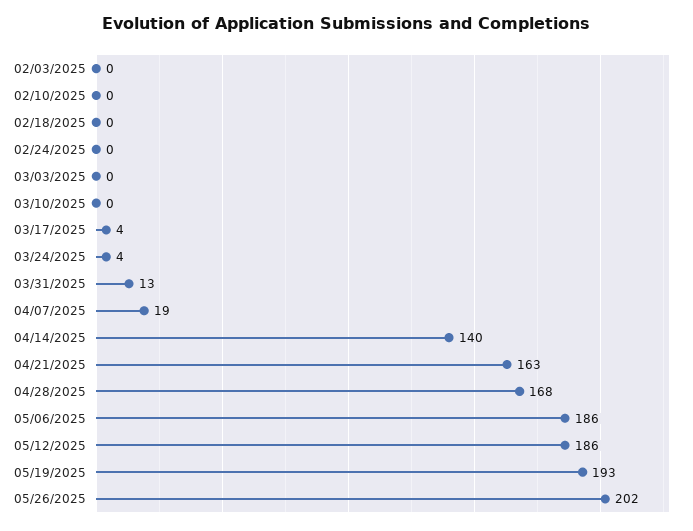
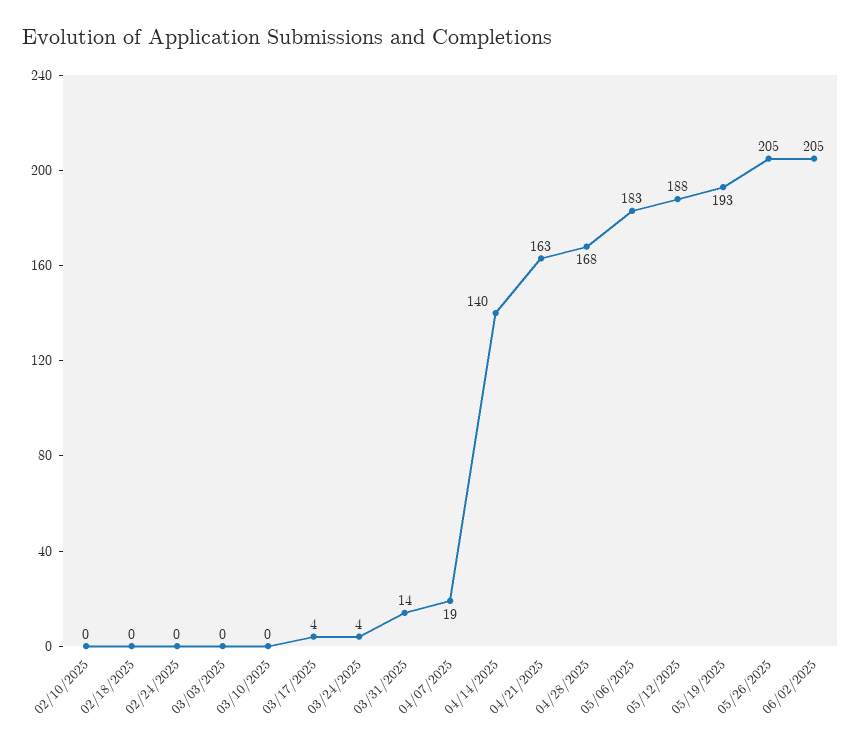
02/03/2025: 0 -> none
03/31/2025: 13 -> 14
05/06/2025: 186 -> 183
05/12/2025: 186 -> 188
05/26/2025: 202 -> 205
06/02/2025: none -> 205

